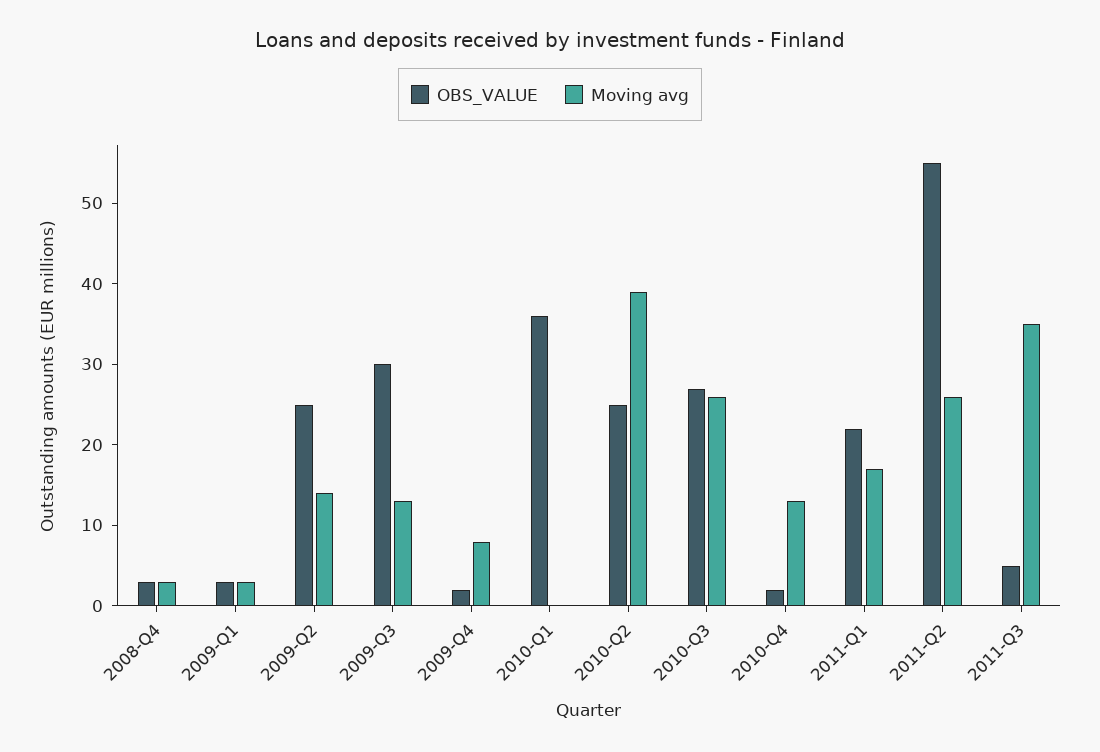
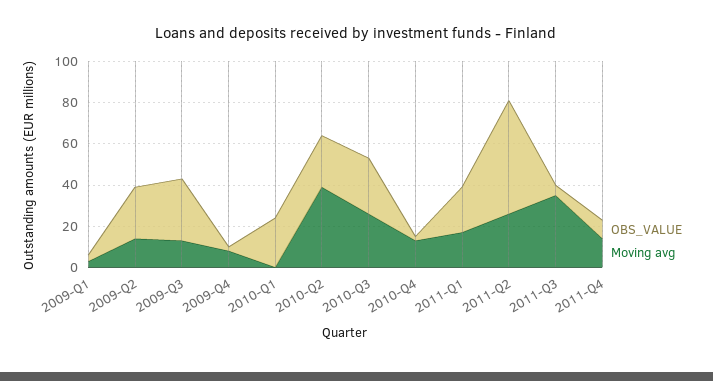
OBS_VALUE, 2008-Q4: 3 -> none
Moving avg, 2008-Q4: 3 -> none
OBS_VALUE, 2010-Q1: 36 -> 25
OBS_VALUE, 2011-Q4: none -> 10
Moving avg, 2011-Q4: none -> 15

